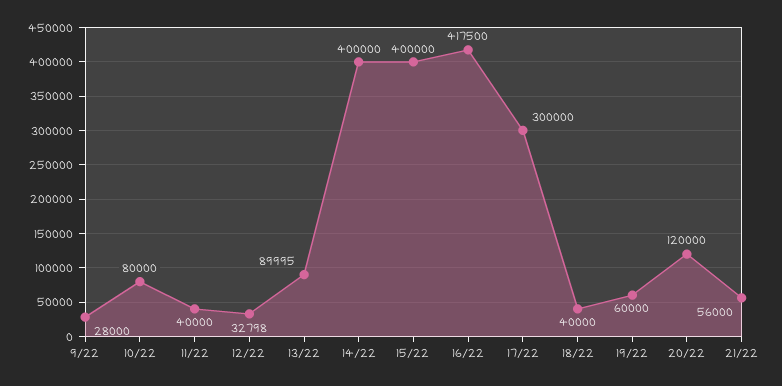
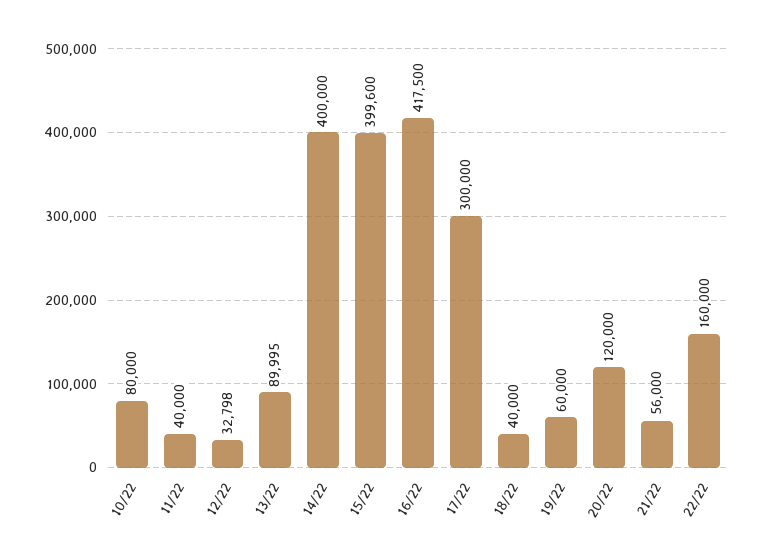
9/22: 28000 -> none
15/22: 400000 -> 399600
22/22: none -> 160000

